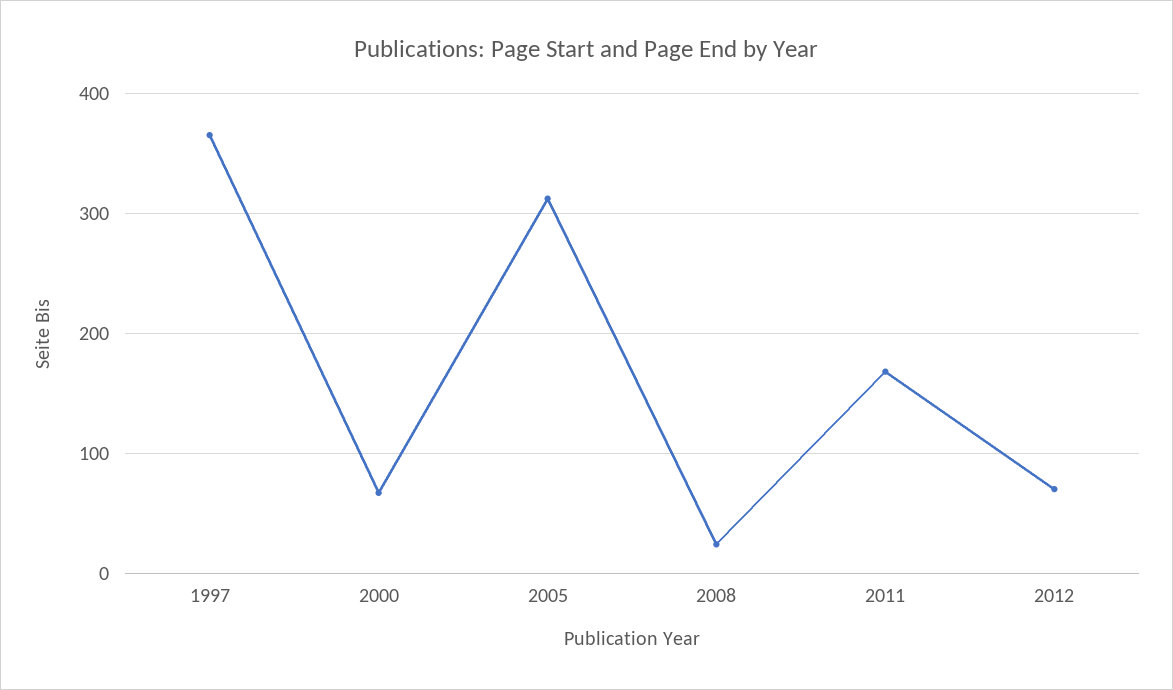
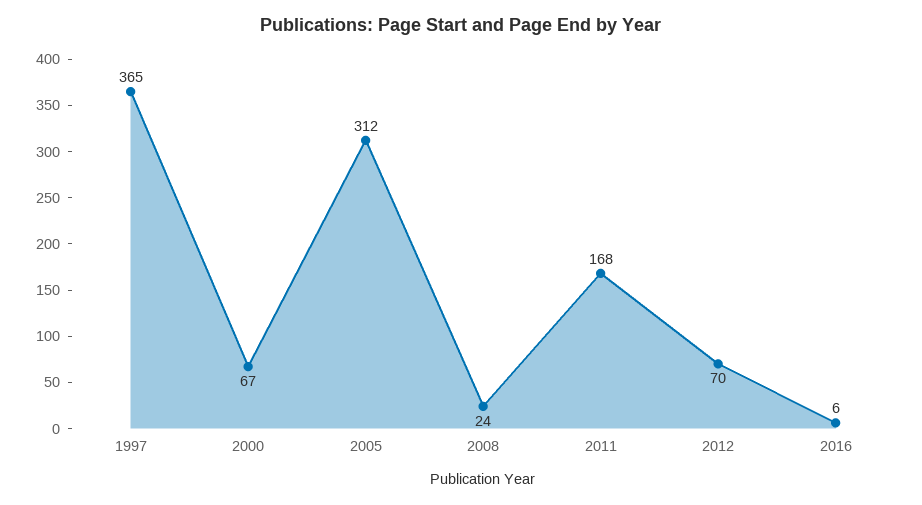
2016: none -> 6

